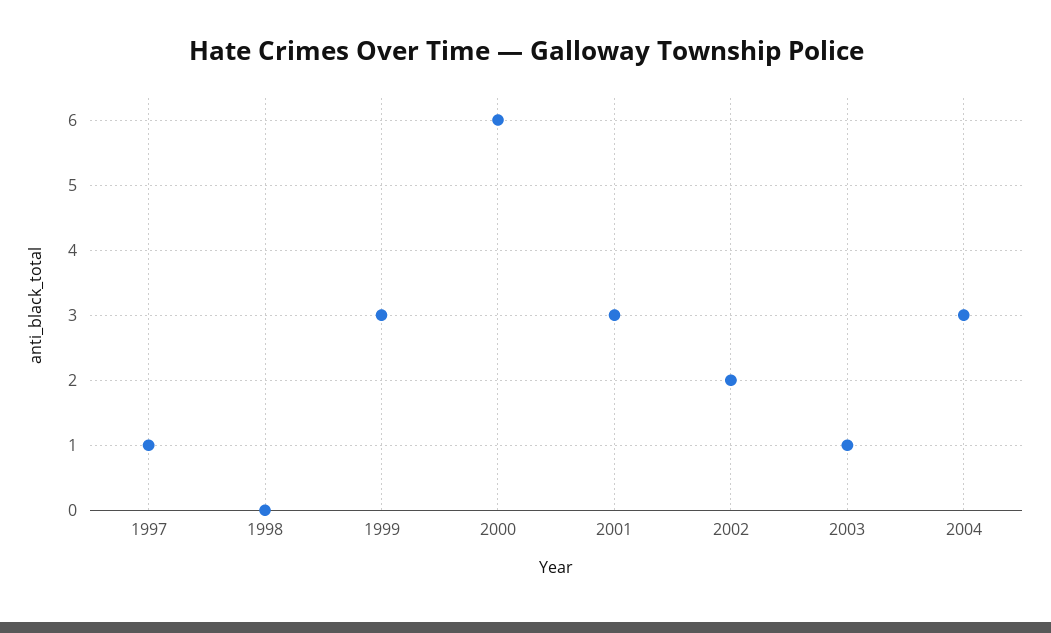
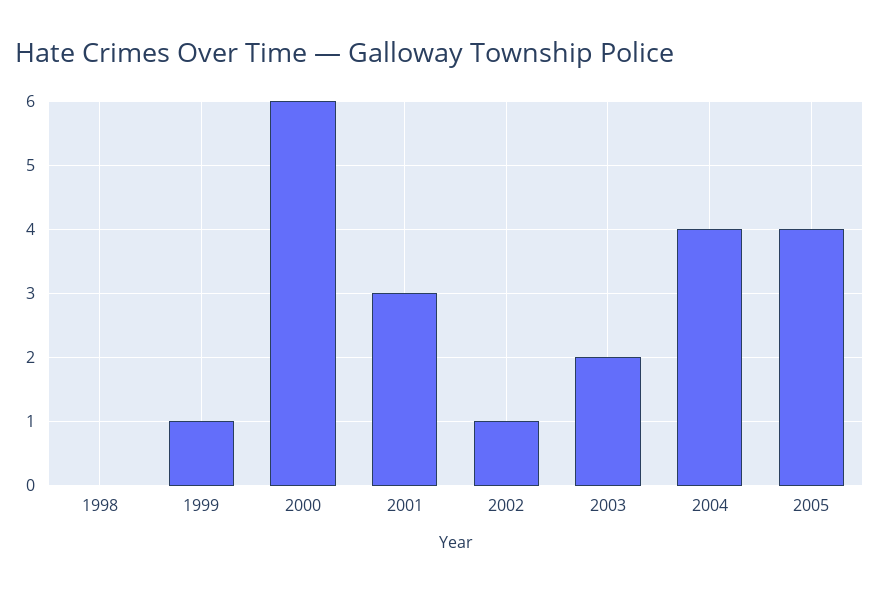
1997: 1 -> none
1999: 3 -> 1
2002: 2 -> 1
2003: 1 -> 2
2004: 3 -> 4
2005: none -> 4

